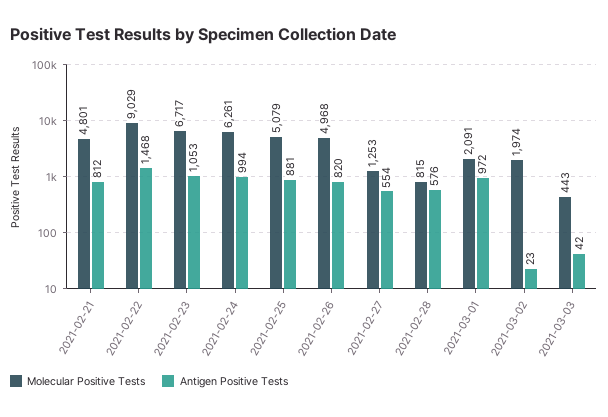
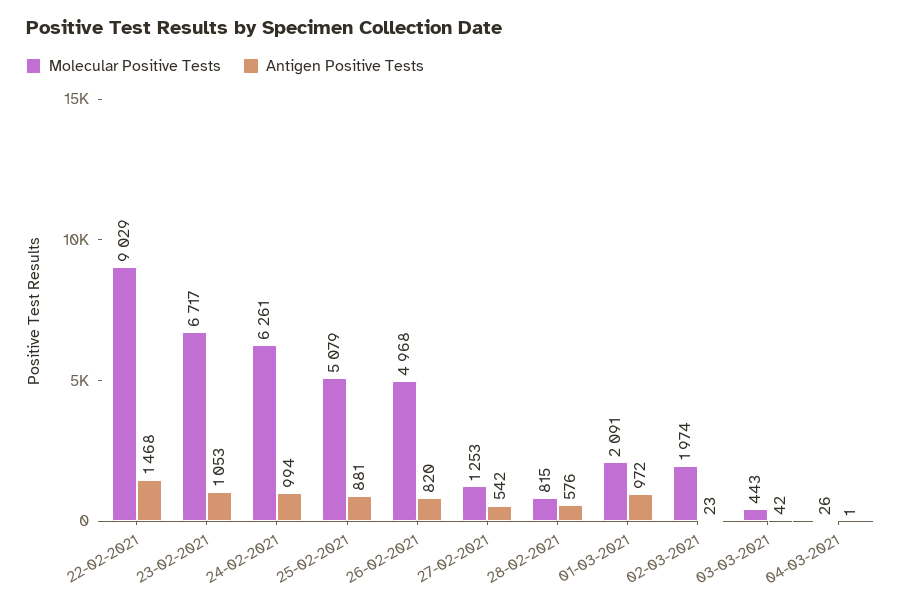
Molecular Positive Tests, 2021-02-21: 4801 -> none
Antigen Positive Tests, 2021-02-21: 812 -> none
Antigen Positive Tests, 2021-02-27: 554 -> 542
Molecular Positive Tests, 04-03-2021: none -> 26
Antigen Positive Tests, 04-03-2021: none -> 1

